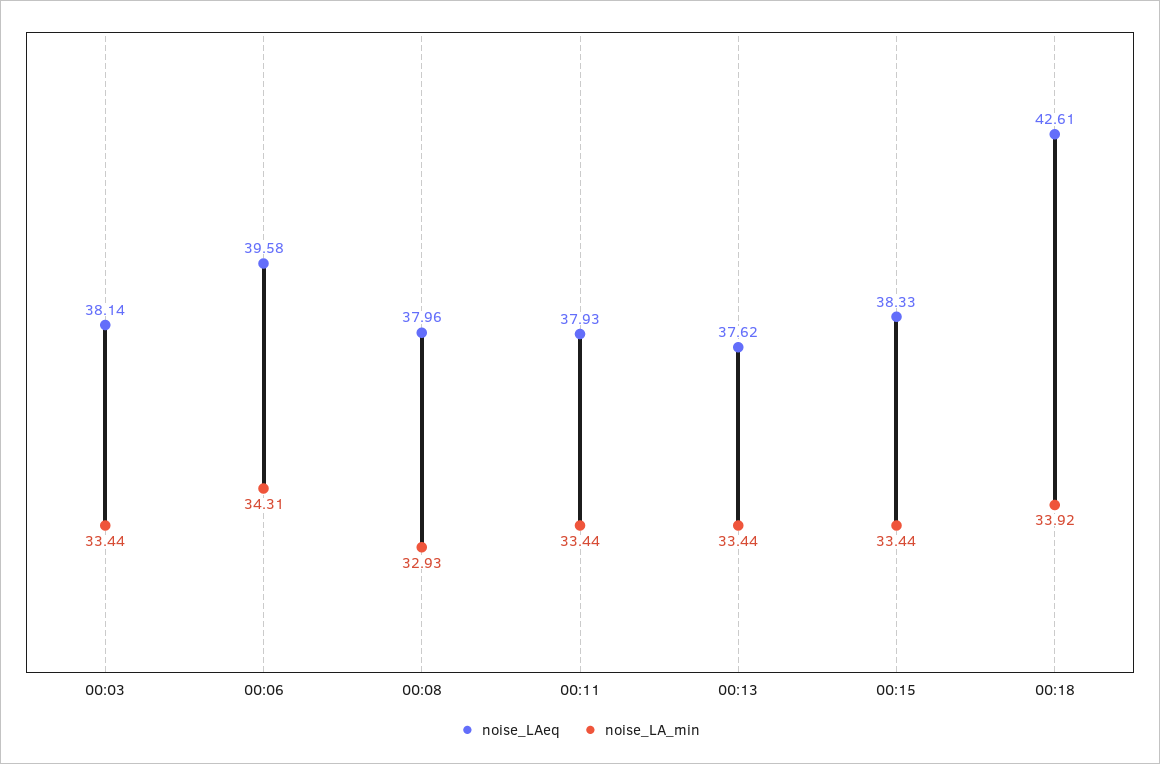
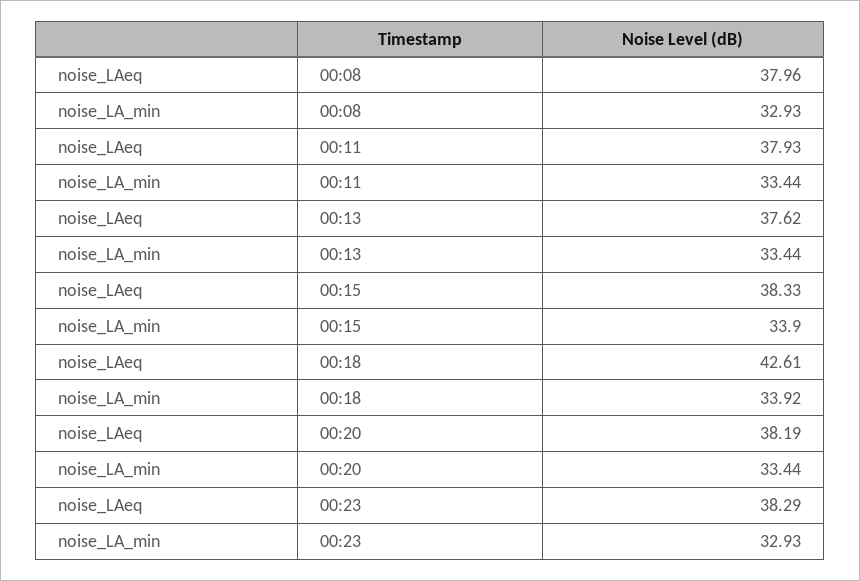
noise_LAeq, 00:03: 38.14 -> none
noise_LA_min, 00:03: 33.44 -> none
noise_LAeq, 00:06: 39.58 -> none
noise_LA_min, 00:06: 34.31 -> none
noise_LA_min, 00:15: 33.44 -> 33.9
noise_LAeq, 00:20: none -> 38.19
noise_LA_min, 00:20: none -> 33.44
noise_LAeq, 00:23: none -> 38.29
noise_LA_min, 00:23: none -> 32.93

